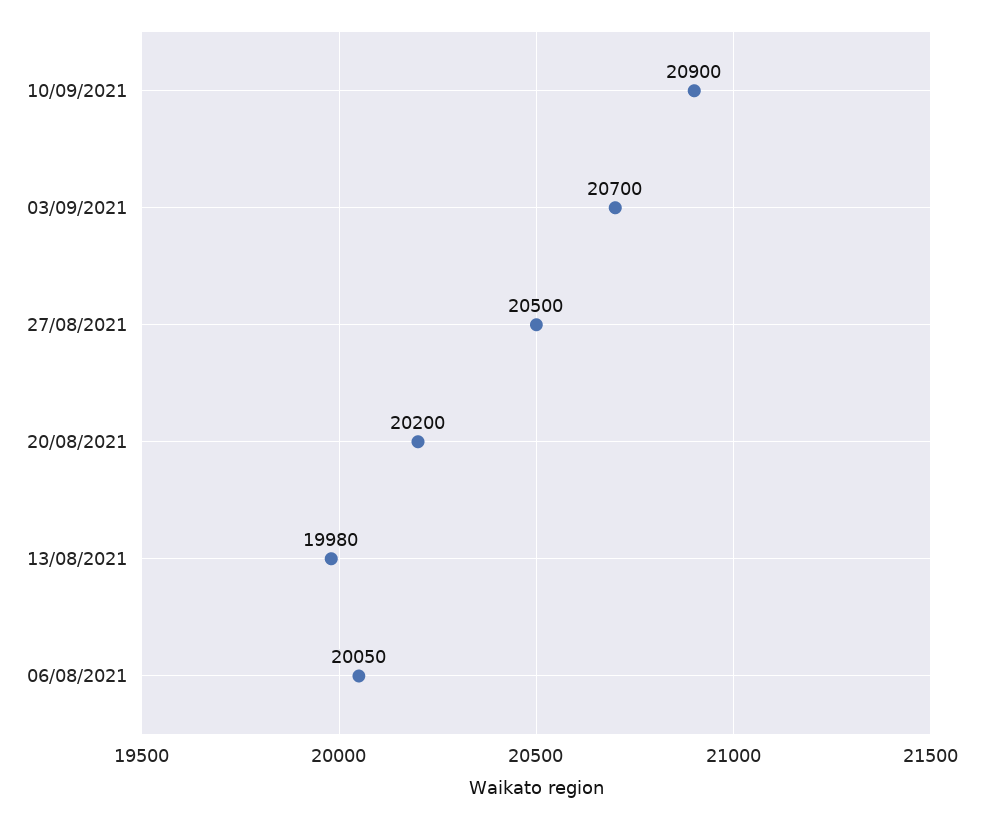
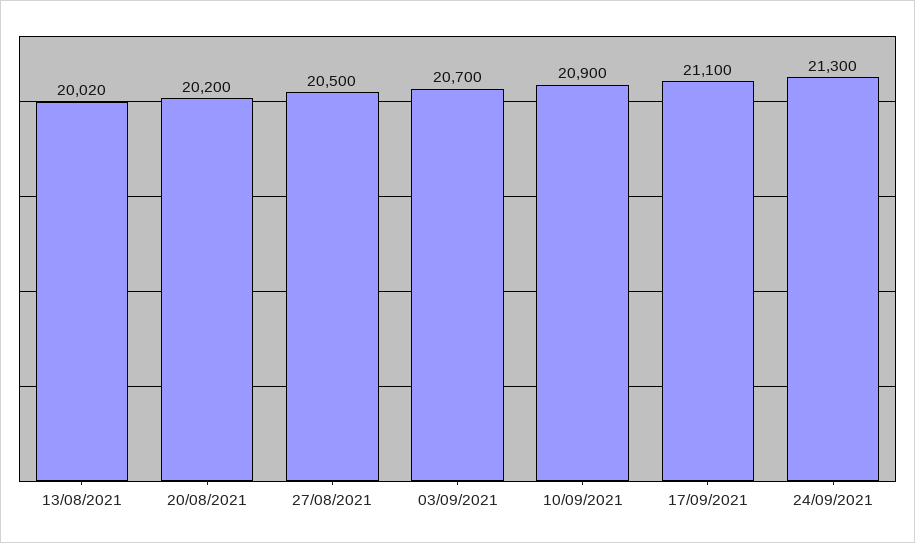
13/08/2021: 19980 -> 20020
06/08/2021: 20050 -> none
17/09/2021: none -> 21100
24/09/2021: none -> 21300

